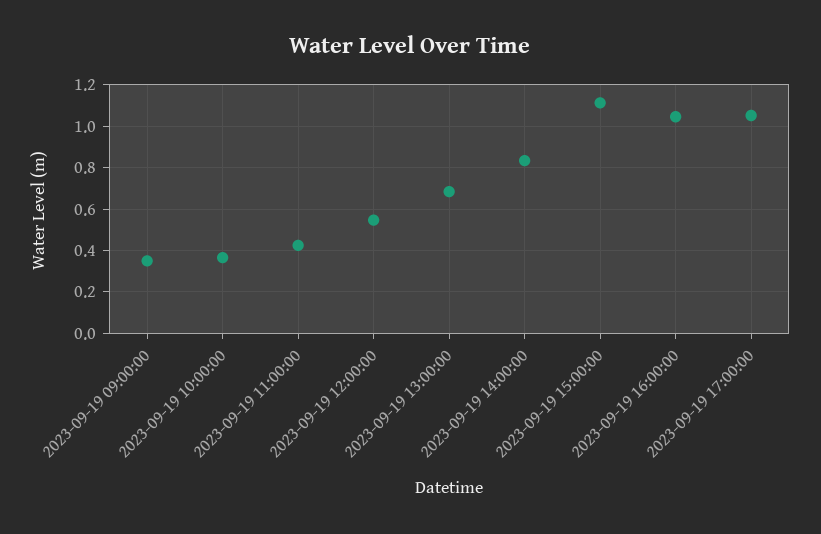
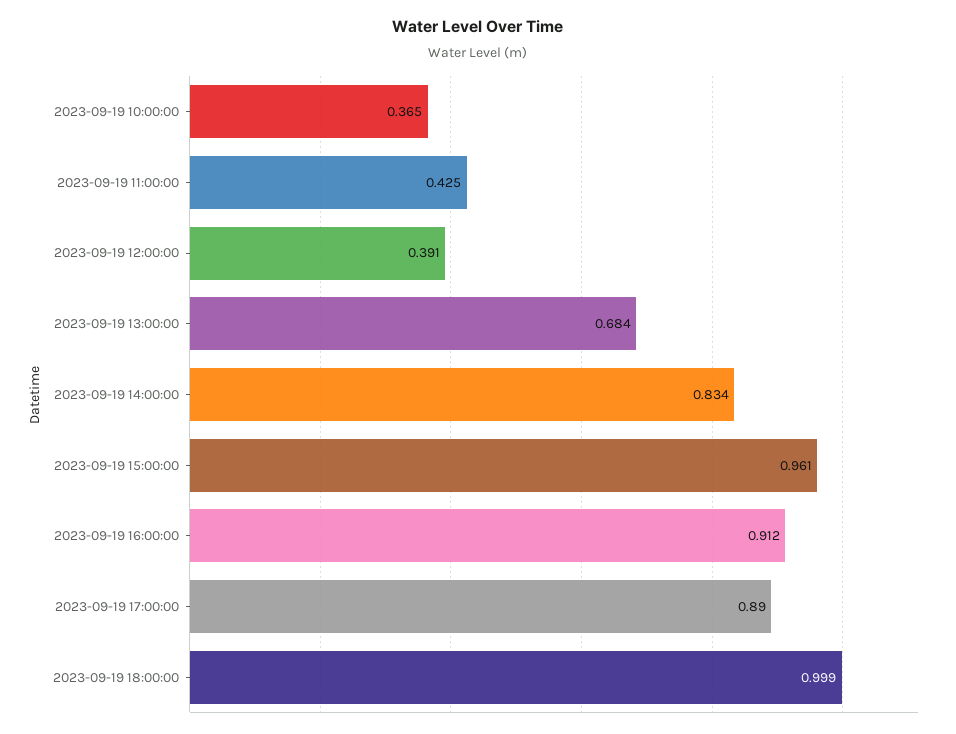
2023-09-19 09:00:00: 0.35 -> none
2023-09-19 12:00:00: 0.55 -> 0.391
2023-09-19 15:00:00: 1.1 -> 0.961
2023-09-19 16:00:00: 1.05 -> 0.912
2023-09-19 17:00:00: 1.05 -> 0.89
2023-09-19 18:00:00: none -> 0.999

